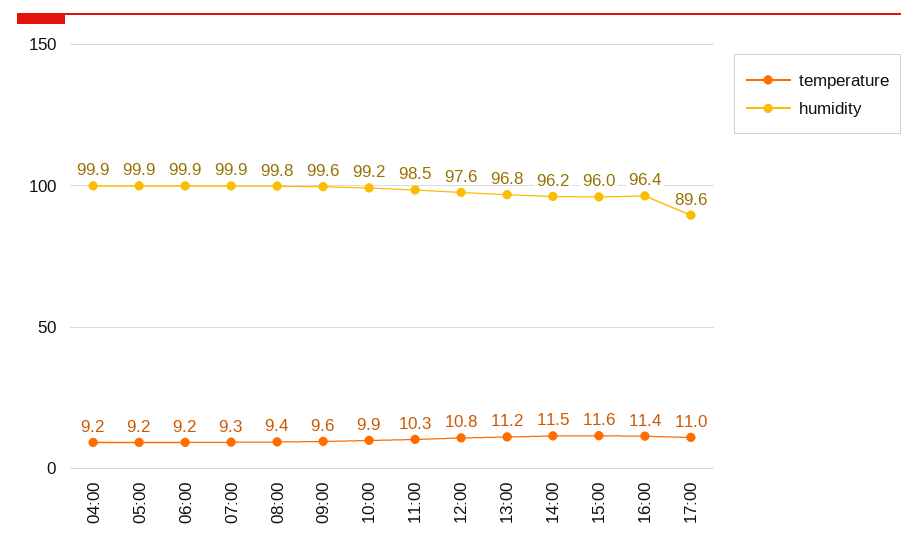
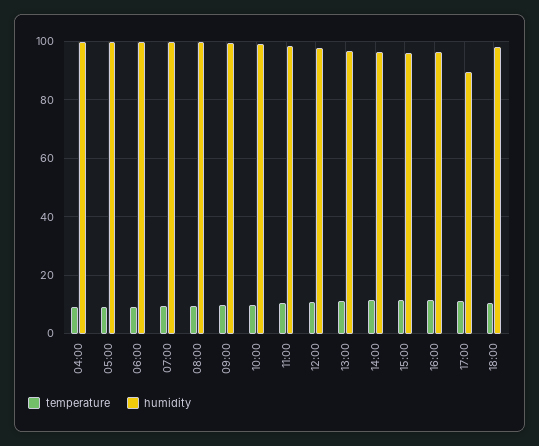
temperature, 18:00: none -> 10
humidity, 18:00: none -> 97.5

